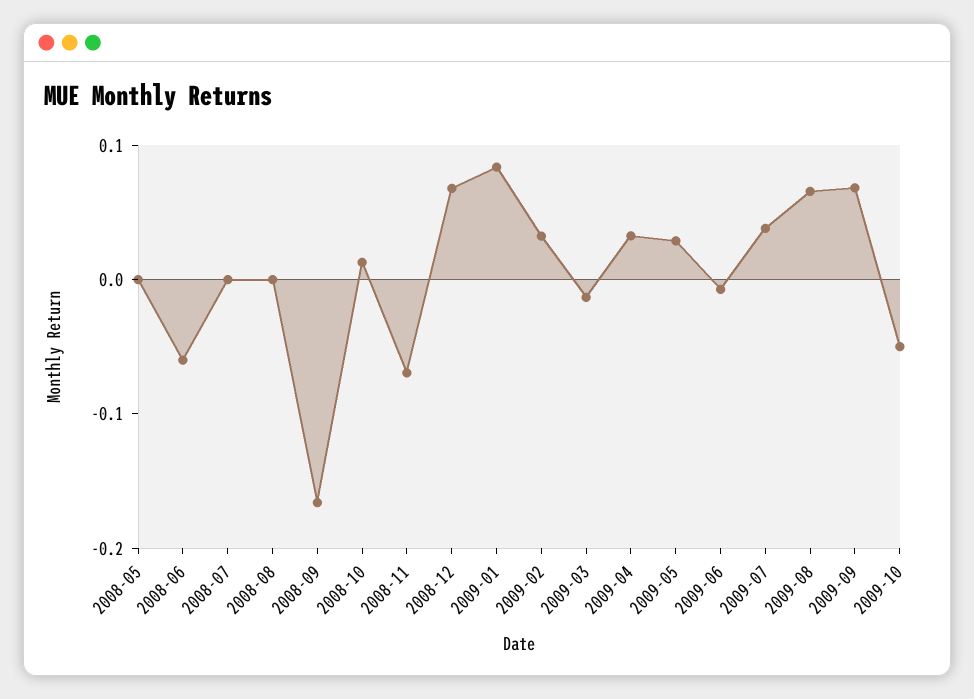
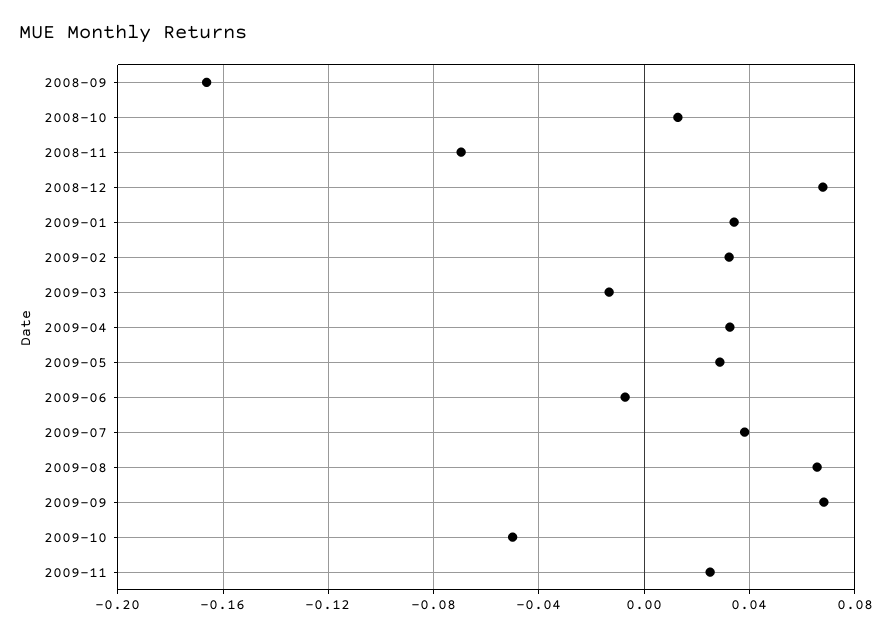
2008-05: 0 -> none
2008-06: -0.06 -> none
2008-07: 0 -> none
2008-08: 0 -> none
2009-01: 0.08 -> 0.035
2009-11: none -> 0.025

